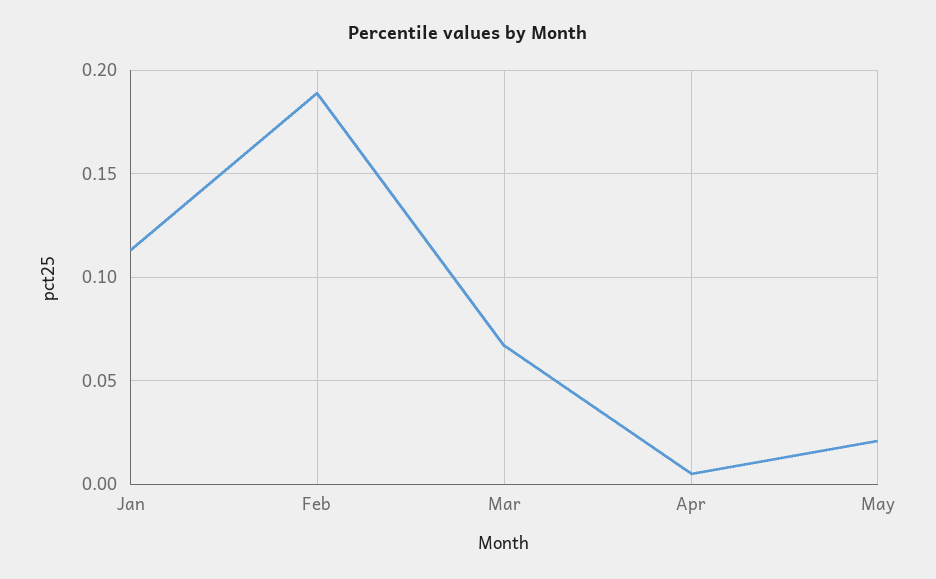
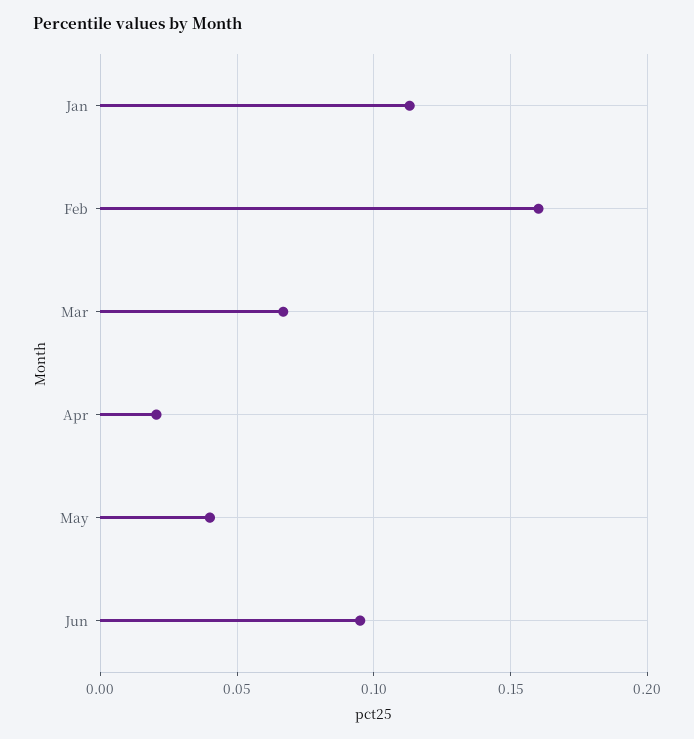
Feb: 0.19 -> 0.16
Apr: 0.005 -> 0.02
May: 0.02 -> 0.04
Jun: none -> 0.095

